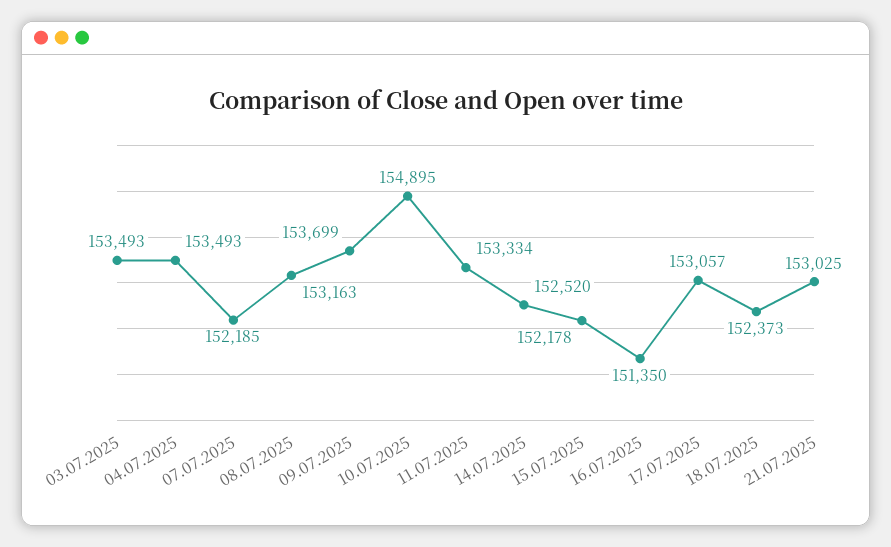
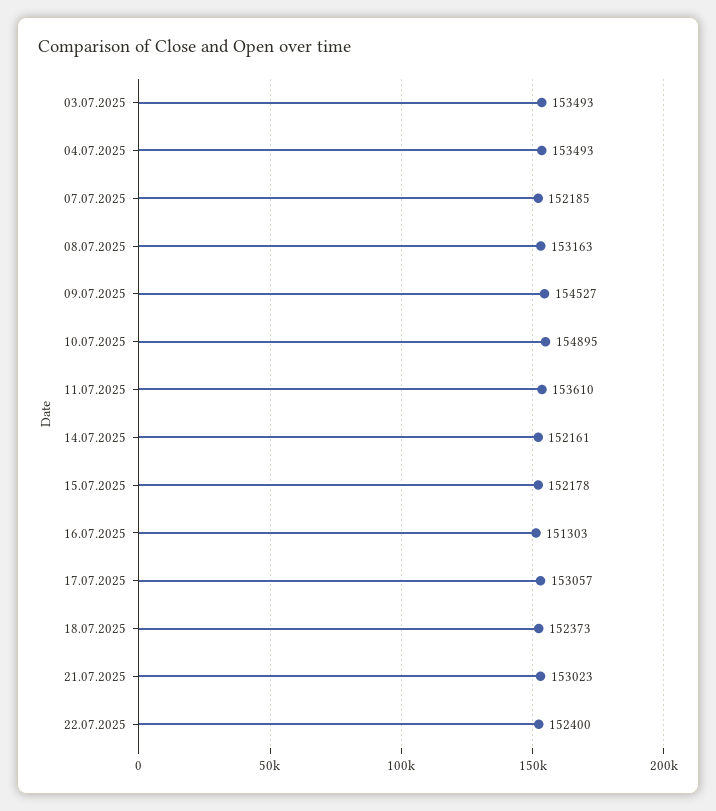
09.07.2025: 153699 -> 154527
11.07.2025: 153334 -> 153610
14.07.2025: 152520 -> 152161
16.07.2025: 151350 -> 151303
21.07.2025: 153025 -> 153023
22.07.2025: none -> 152400

